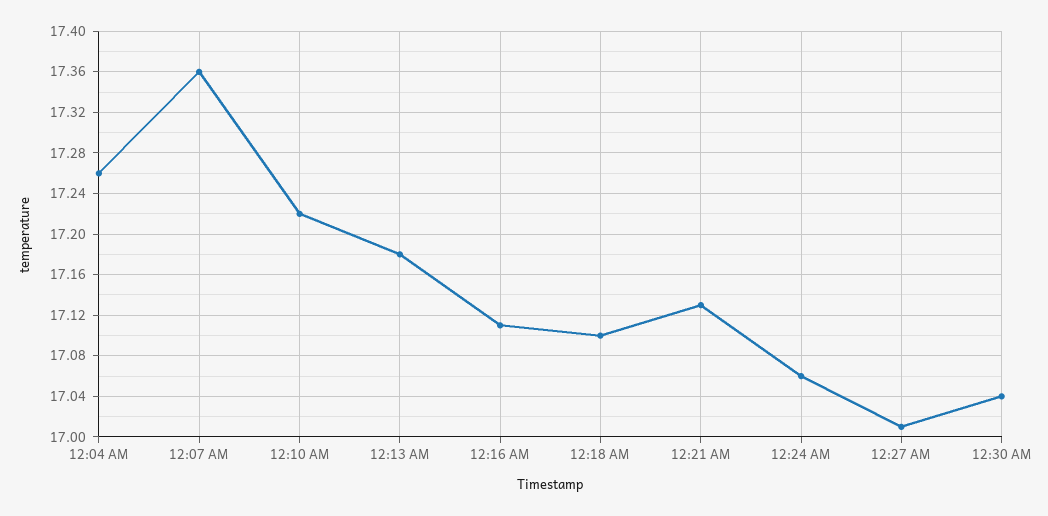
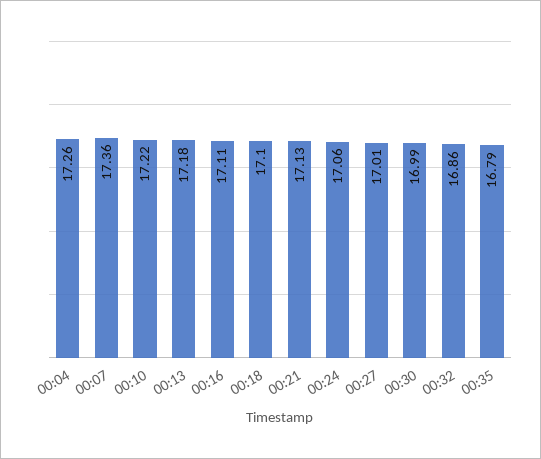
12:30 AM: 17.04 -> 16.99
00:32: none -> 16.86
00:35: none -> 16.79

